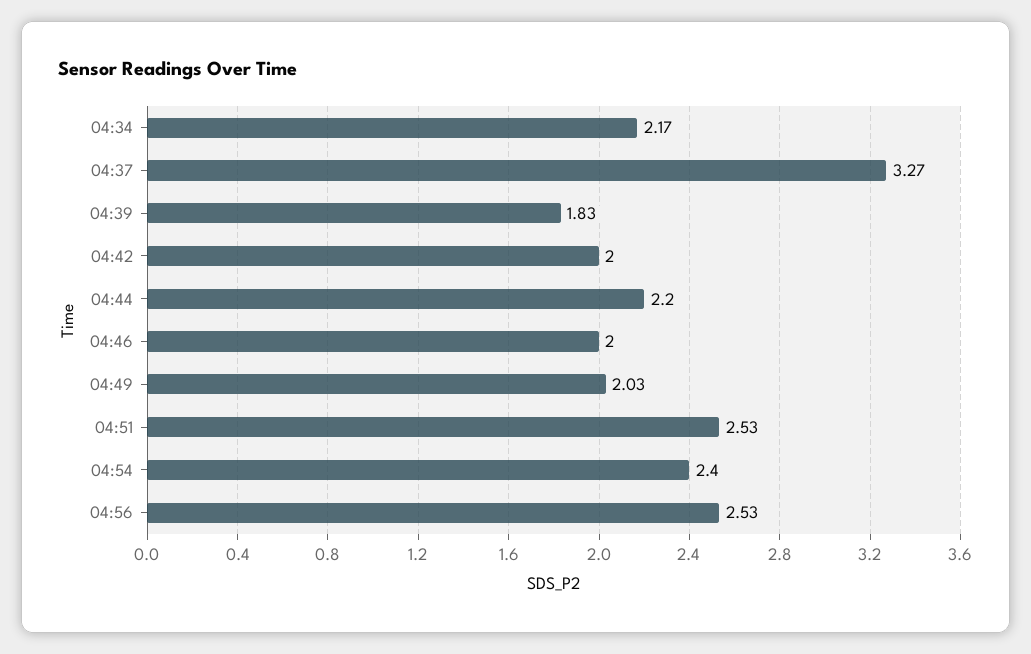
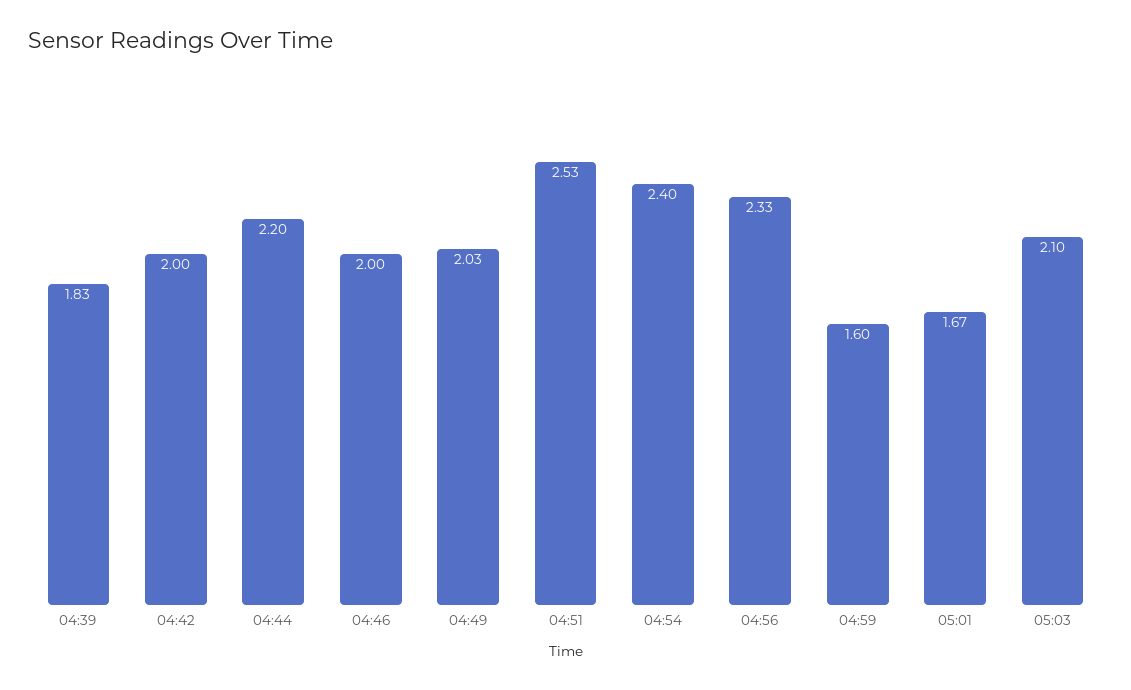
04:34: 2.17 -> none
04:37: 3.27 -> none
04:56: 2.53 -> 2.33
04:59: none -> 1.6
05:01: none -> 1.67
05:03: none -> 2.1

